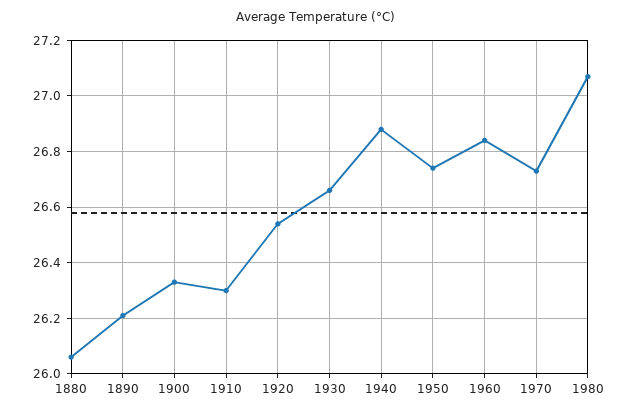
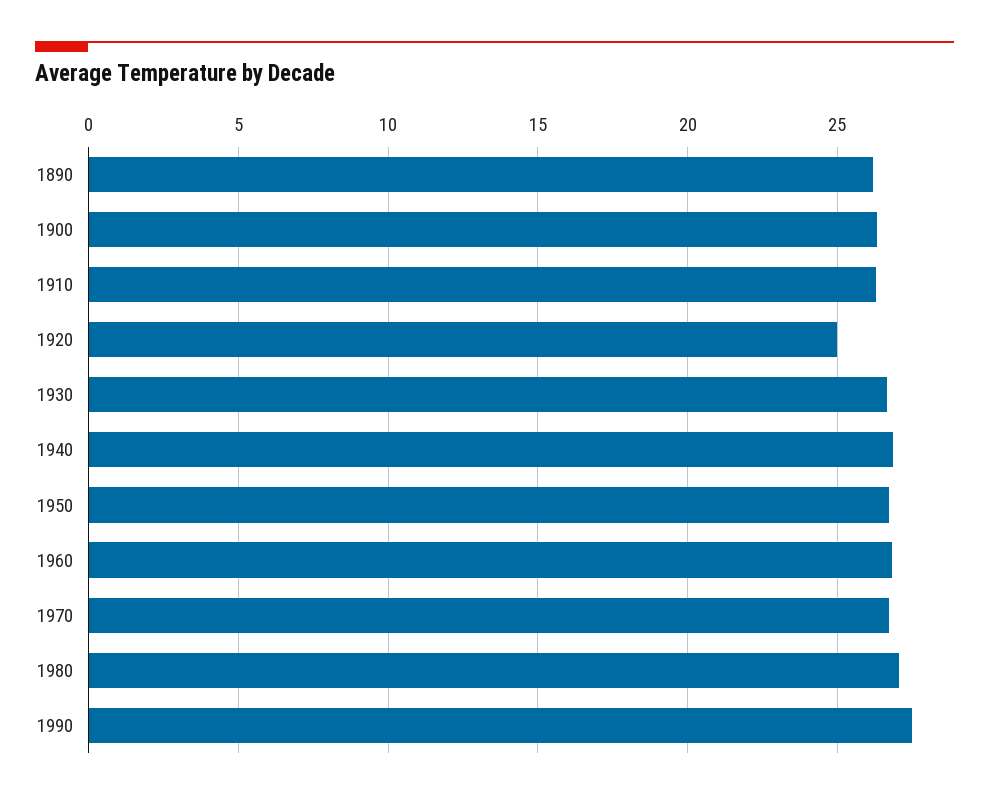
1880: 26.05 -> none
1920: 26.55 -> 25
1990: none -> 27.5

